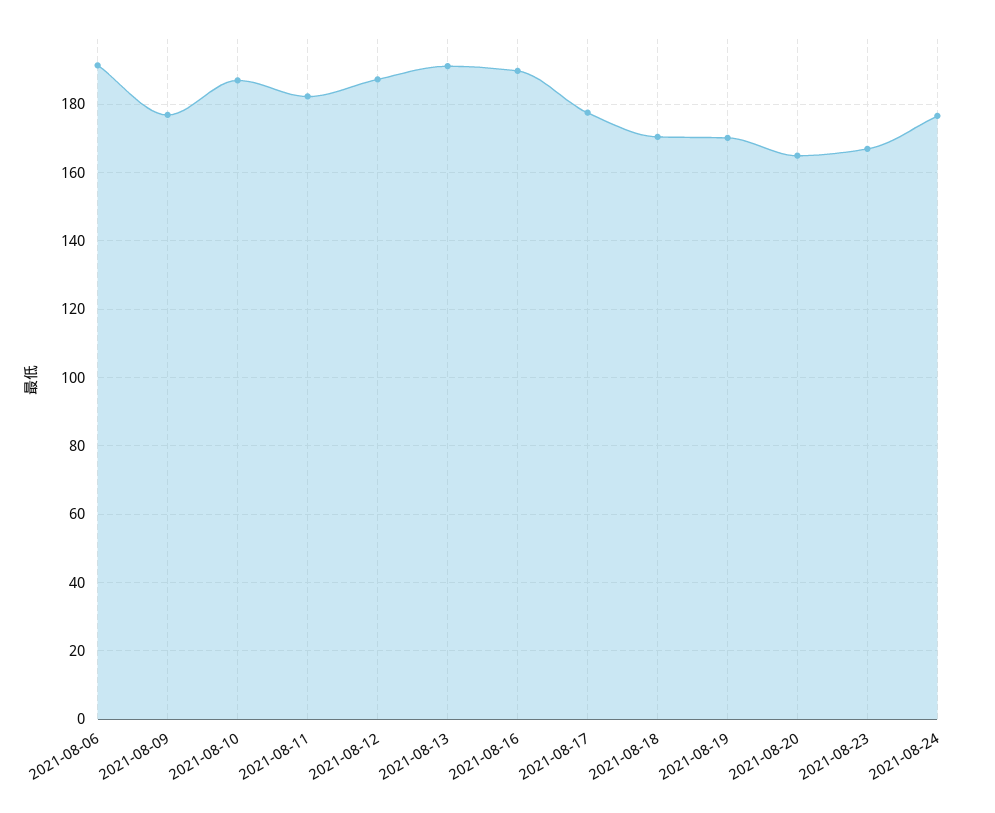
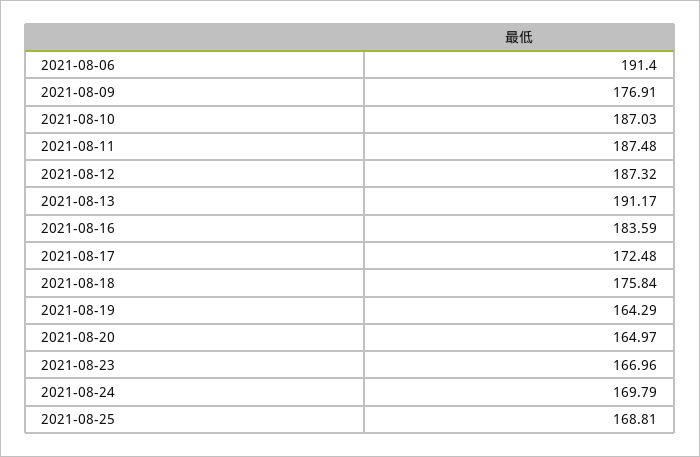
2021-08-11: 182 -> 187.48
2021-08-16: 190 -> 183.59
2021-08-17: 178 -> 172.48
2021-08-18: 170 -> 175.84
2021-08-19: 170 -> 164.29
2021-08-24: 176 -> 169.79
2021-08-25: none -> 168.81

